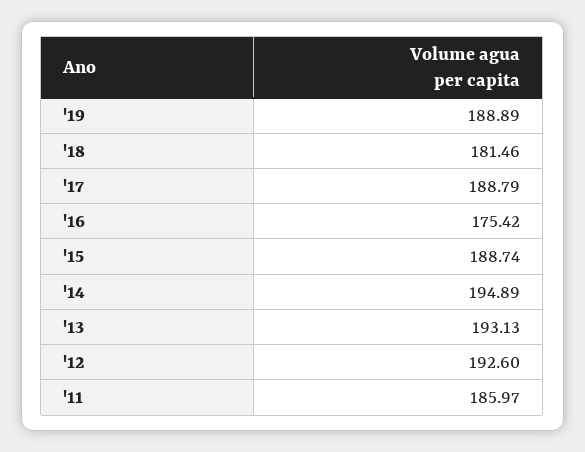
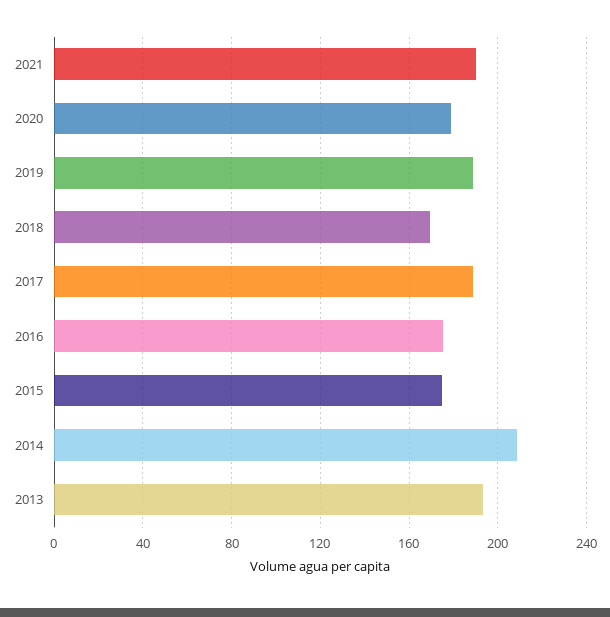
'18: 181.46 -> 170
'15: 188.74 -> 175
'14: 194.89 -> 210
'12: 192.6 -> none
'11: 185.97 -> none
2021: none -> 190
2020: none -> 180

